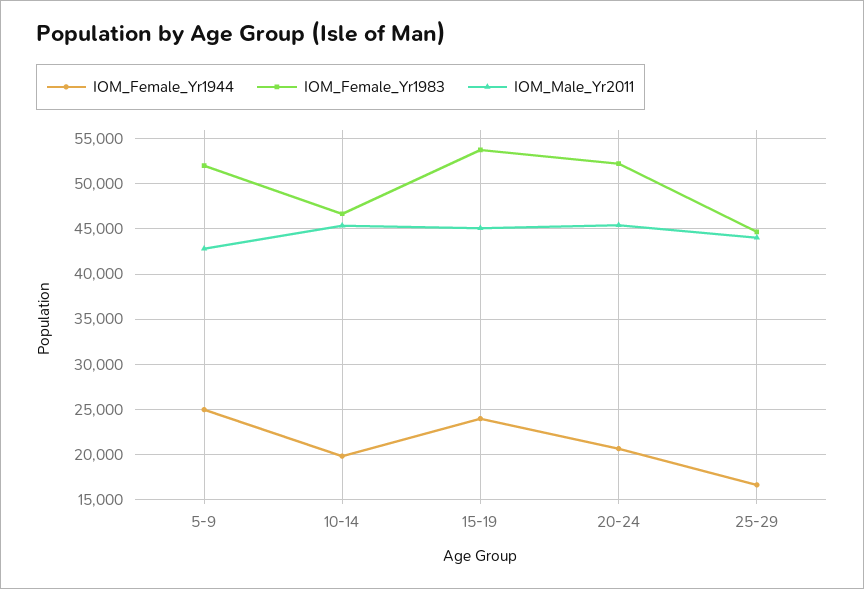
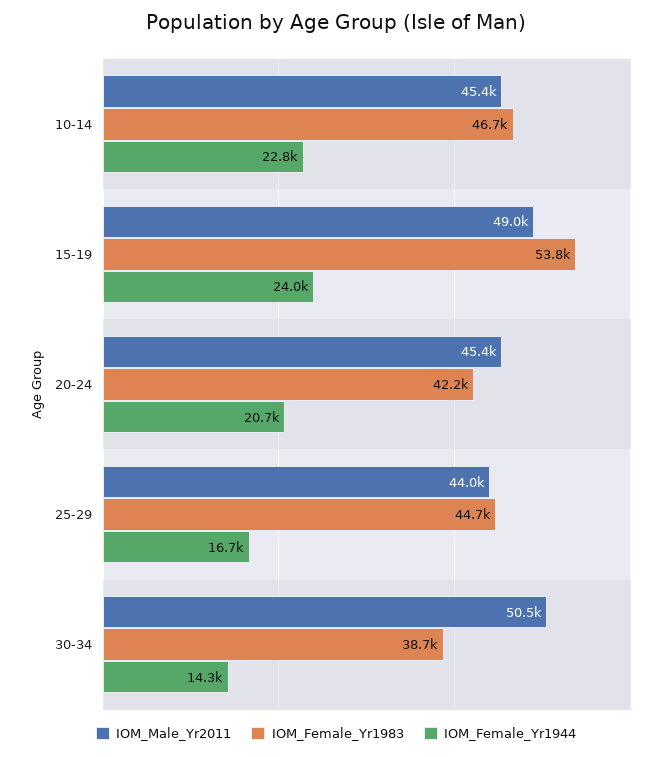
IOM_Female_Yr1944, 5-9: 25000 -> none
IOM_Female_Yr1983, 5-9: 52000 -> none
IOM_Male_Yr2011, 5-9: 43000 -> none
IOM_Female_Yr1944, 10-14: 20000 -> 22800
IOM_Male_Yr2011, 15-19: 45000 -> 49000
IOM_Female_Yr1983, 20-24: 52000 -> 42200
IOM_Male_Yr2011, 30-34: none -> 50500
IOM_Female_Yr1983, 30-34: none -> 38700
IOM_Female_Yr1944, 30-34: none -> 14300

